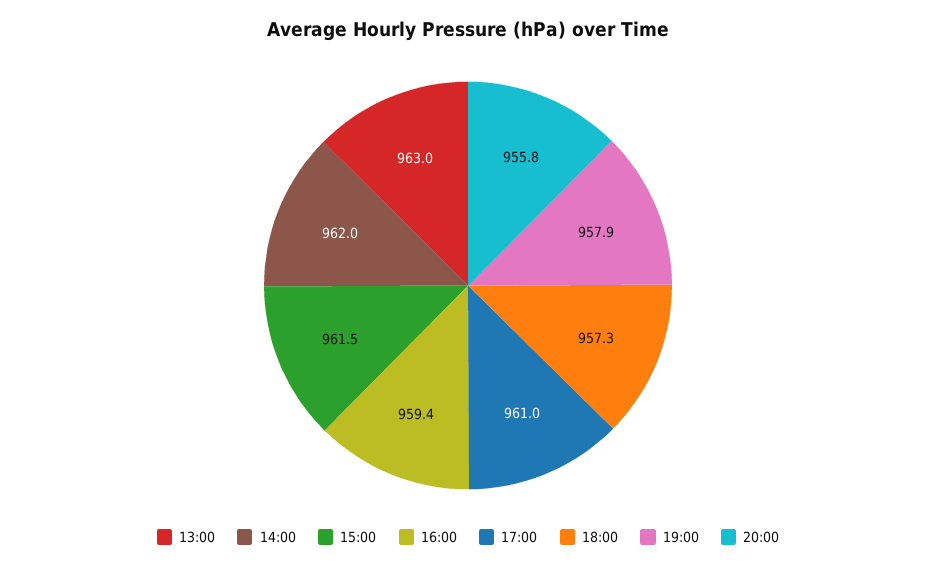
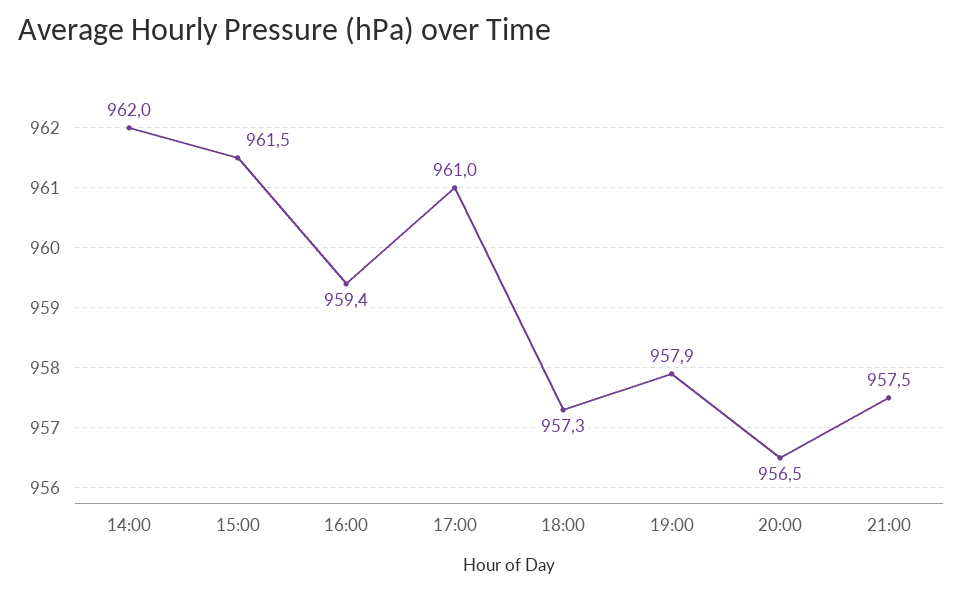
13:00: 963 -> none
20:00: 955.8 -> 956.5
21:00: none -> 957.5

